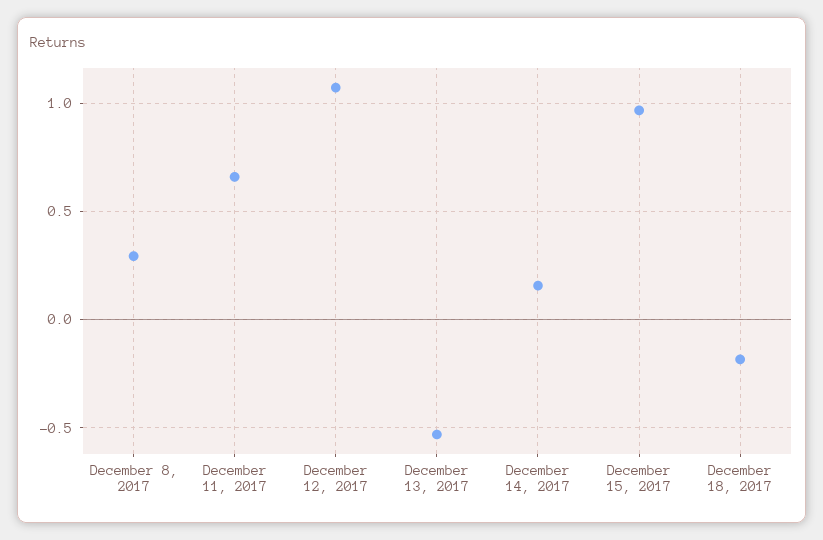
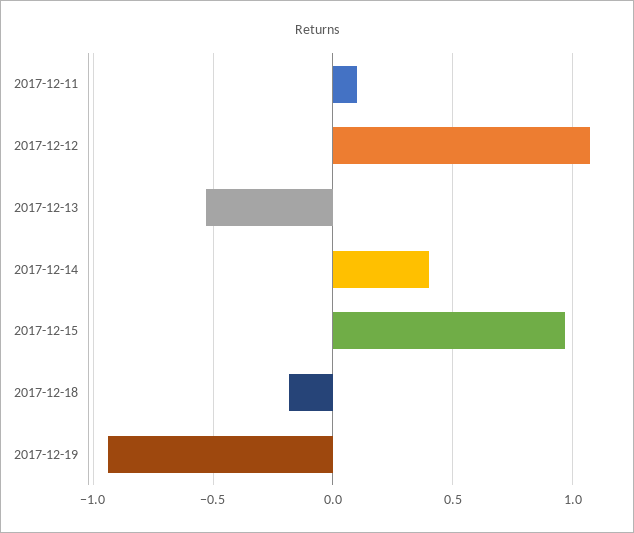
December 8, 2017: 0.3 -> none
December 11, 2017: 0.65 -> 0.1
December 14, 2017: 0.15 -> 0.4
2017-12-19: none -> -0.95

